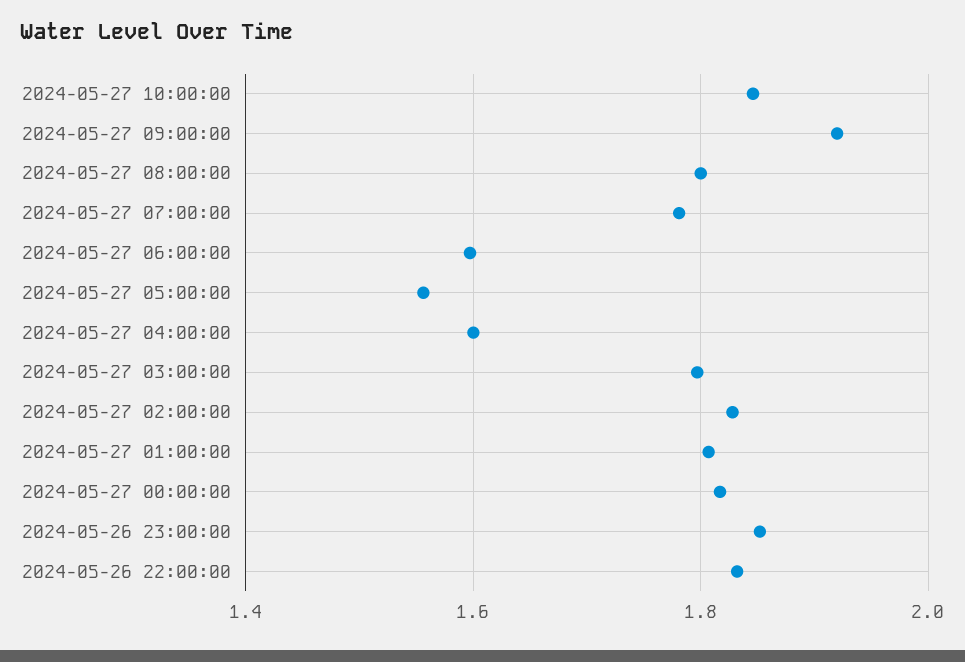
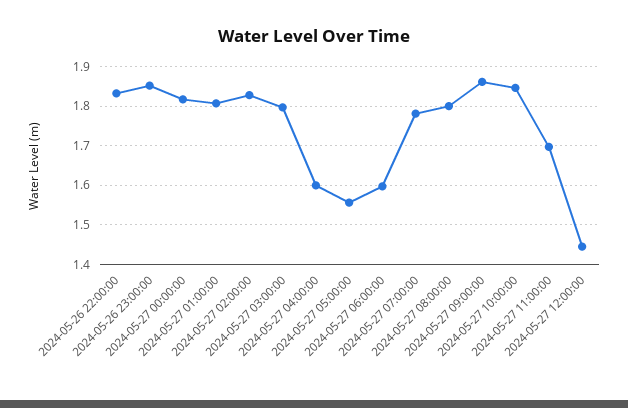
2024-05-27 09:00:00: 1.92 -> 1.86
2024-05-27 11:00:00: none -> 1.7
2024-05-27 12:00:00: none -> 1.44

